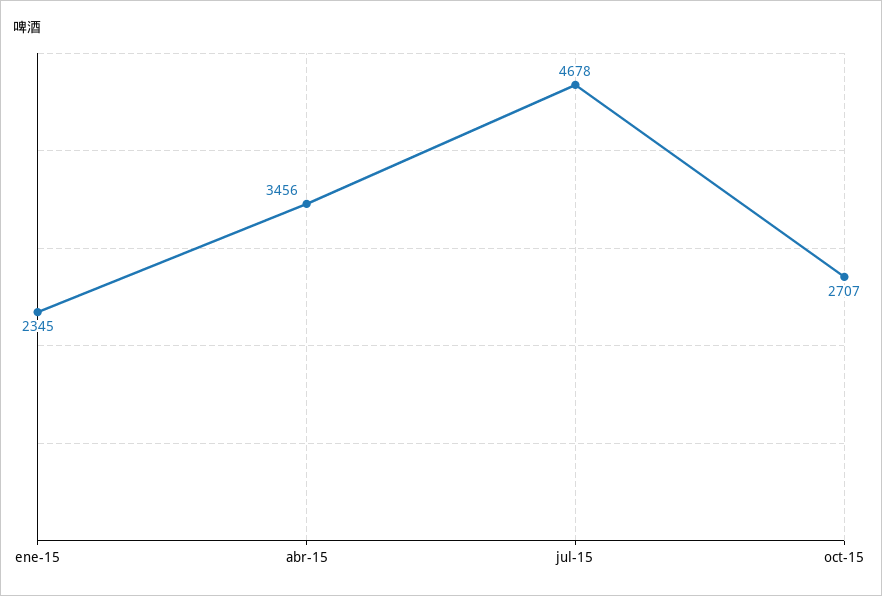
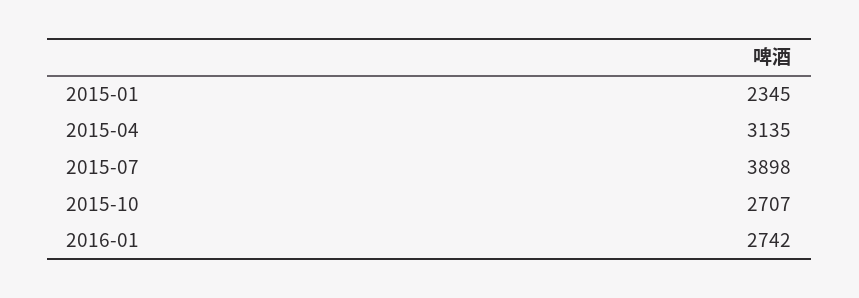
abr-15: 3456 -> 3135
jul-15: 4678 -> 3898
2016-01: none -> 2742

